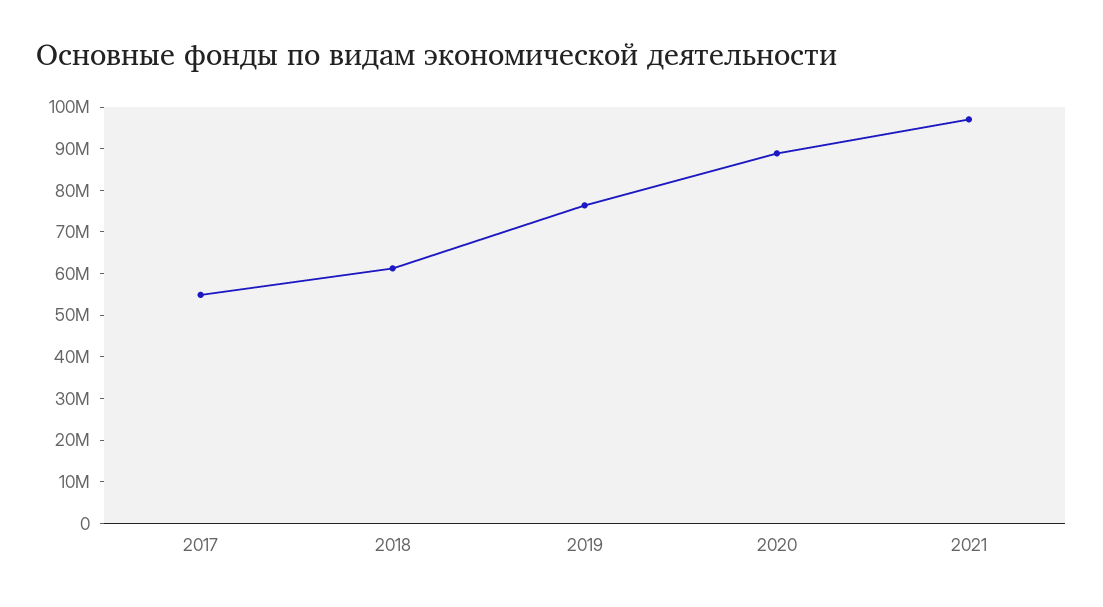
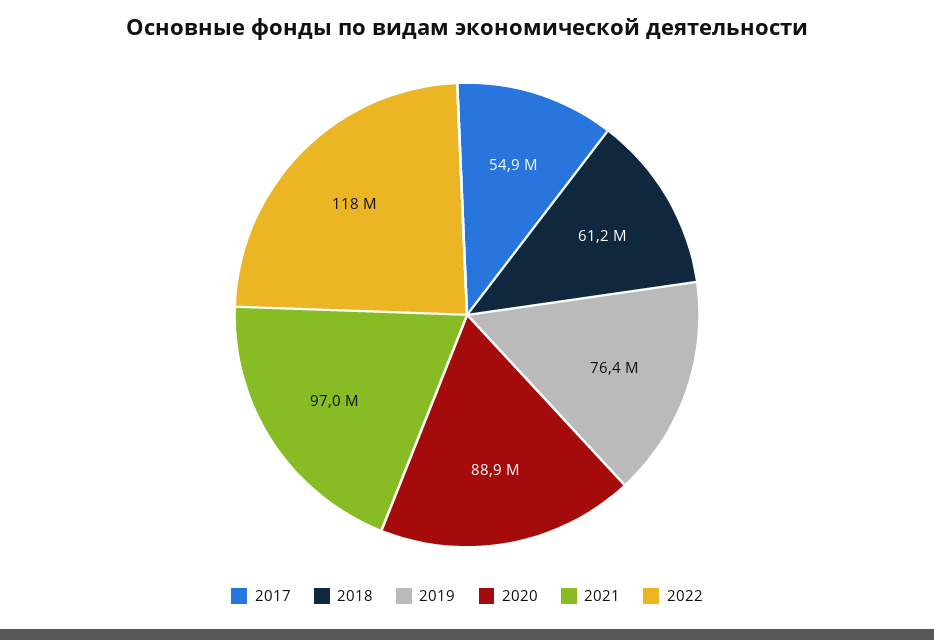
2022: none -> 118000000

